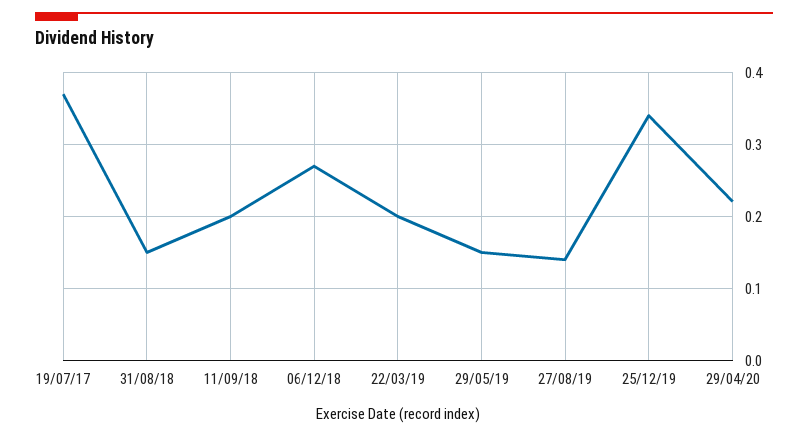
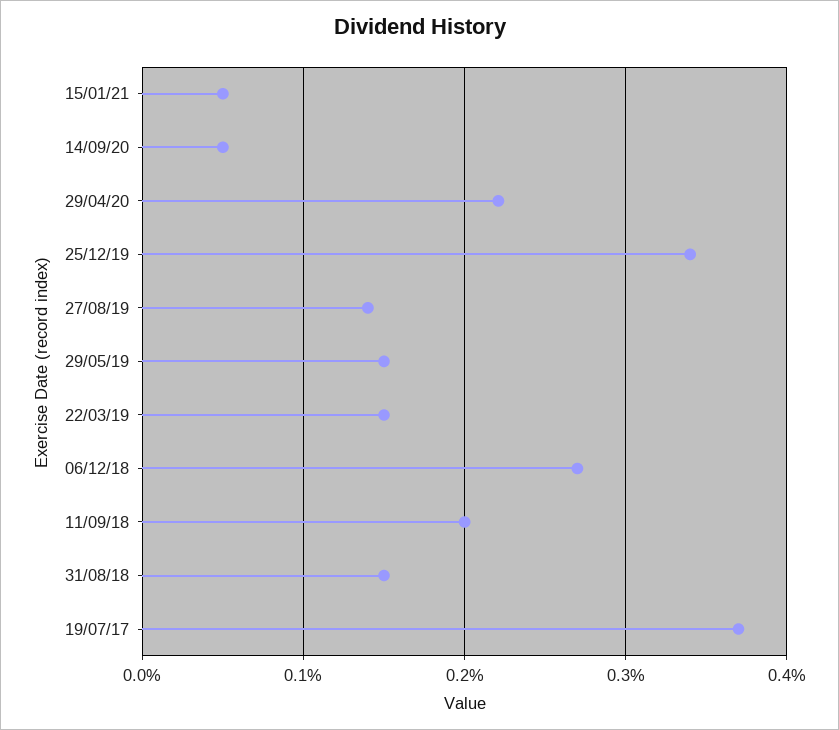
22/03/19: 0.2 -> 0.15
15/01/21: none -> 0.05
14/09/20: none -> 0.05

